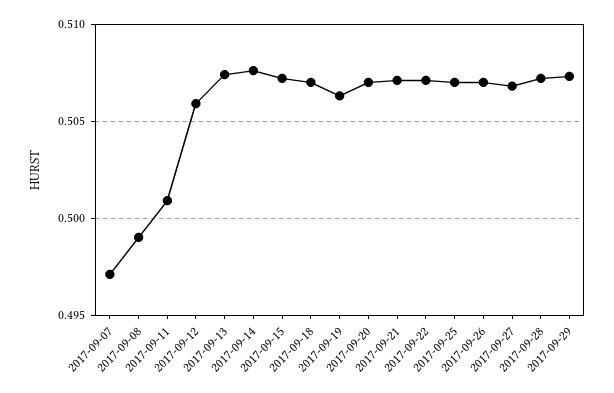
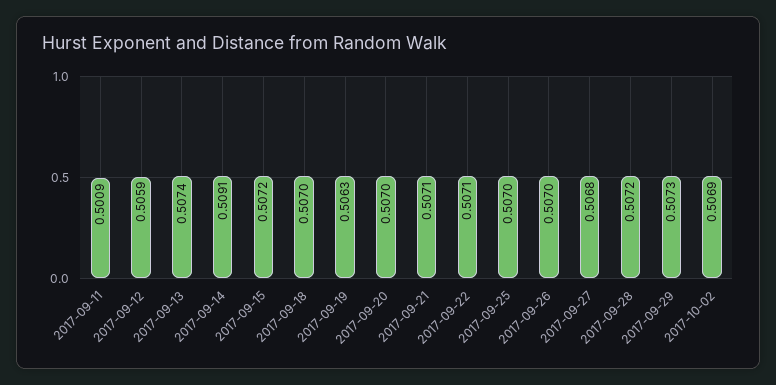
2017-09-07: 0.497 -> none
2017-09-08: 0.499 -> none
2017-09-14: 0.5075 -> 0.5091
2017-10-02: none -> 0.5069

